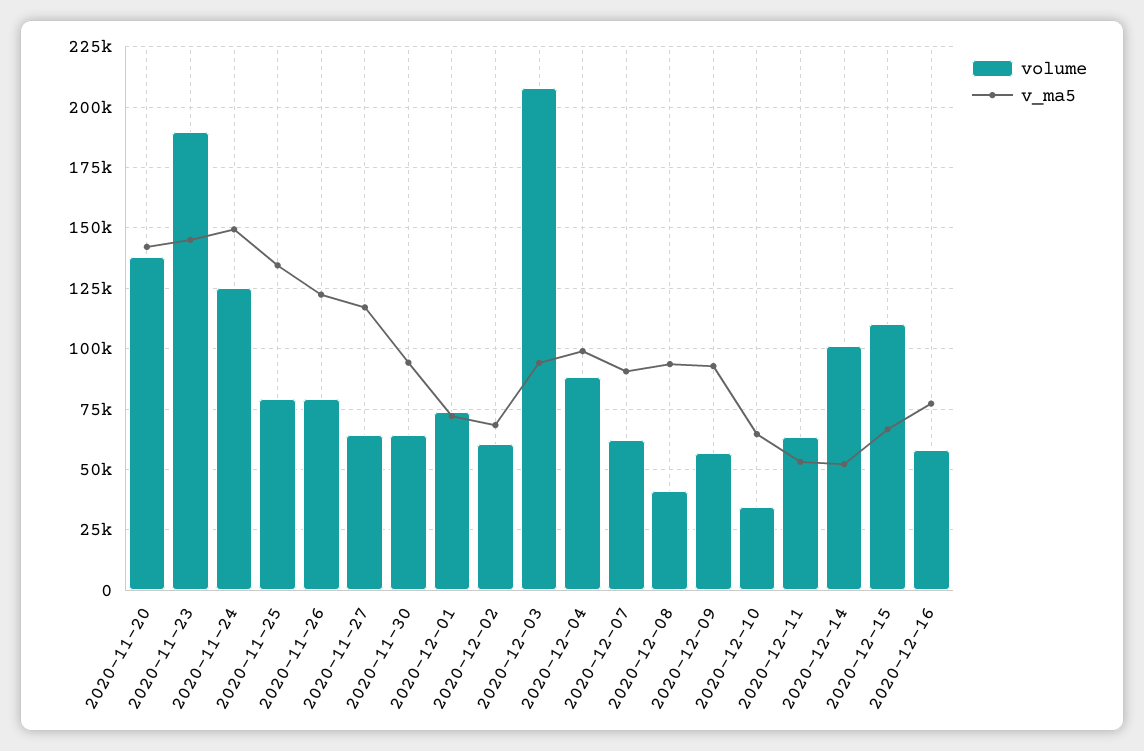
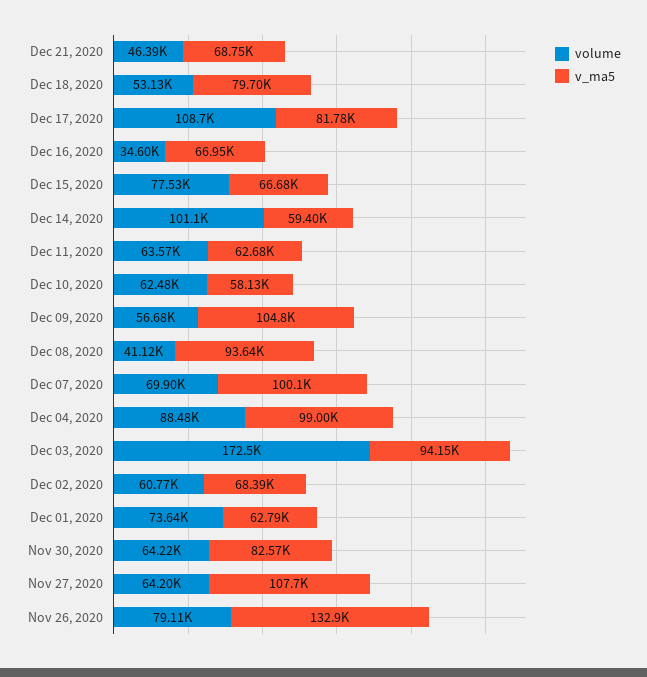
volume, 2020-11-20: 137500 -> none
v_ma5, 2020-11-20: 142500 -> none
volume, 2020-11-23: 190000 -> none
v_ma5, 2020-11-23: 145000 -> none
volume, 2020-11-24: 125000 -> none
v_ma5, 2020-11-24: 150000 -> none
volume, 2020-11-25: 80000 -> none
v_ma5, 2020-11-25: 135000 -> none
v_ma5, 2020-11-26: 122500 -> 132900
v_ma5, 2020-11-27: 117500 -> 107700
v_ma5, 2020-11-30: 95000 -> 82570
v_ma5, 2020-12-01: 72500 -> 62790
volume, 2020-12-03: 207500 -> 172500
volume, 2020-12-07: 62500 -> 69900
v_ma5, 2020-12-07: 90000 -> 100100
v_ma5, 2020-12-09: 92500 -> 104800
volume, 2020-12-10: 35000 -> 62480
v_ma5, 2020-12-10: 65000 -> 58130
v_ma5, 2020-12-11: 52500 -> 62680
v_ma5, 2020-12-14: 52500 -> 59400
volume, 2020-12-15: 110000 -> 77530
volume, 2020-12-16: 57500 -> 34600
v_ma5, 2020-12-16: 77500 -> 66950
volume, Dec 21, 2020: none -> 46390
v_ma5, Dec 21, 2020: none -> 68750
volume, Dec 18, 2020: none -> 53130
v_ma5, Dec 18, 2020: none -> 79700
volume, Dec 17, 2020: none -> 108700
v_ma5, Dec 17, 2020: none -> 81780

